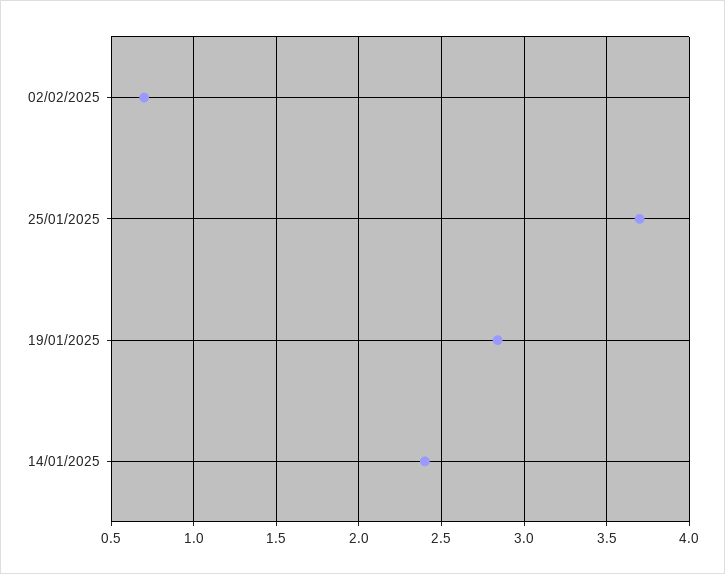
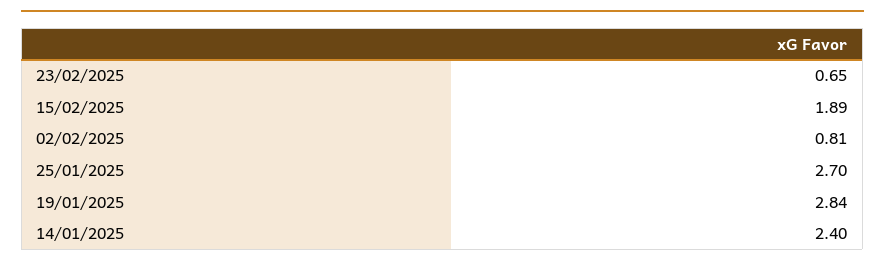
02/02/2025: 0.7 -> 0.81
25/01/2025: 3.7 -> 2.7
23/02/2025: none -> 0.65
15/02/2025: none -> 1.89

